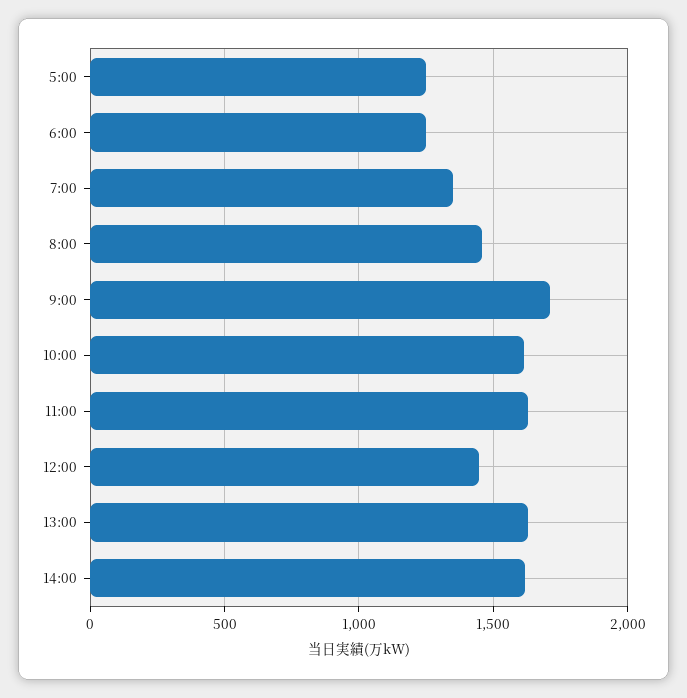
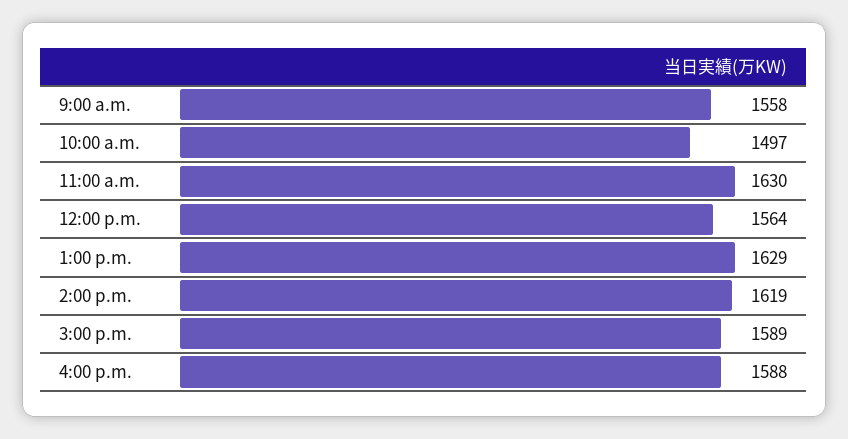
5:00: 1250 -> none
6:00: 1250 -> none
7:00: 1350 -> none
8:00: 1450 -> none
9:00: 1700 -> 1558
10:00: 1600 -> 1497
12:00: 1450 -> 1564
3:00 p.m.: none -> 1589
4:00 p.m.: none -> 1588

